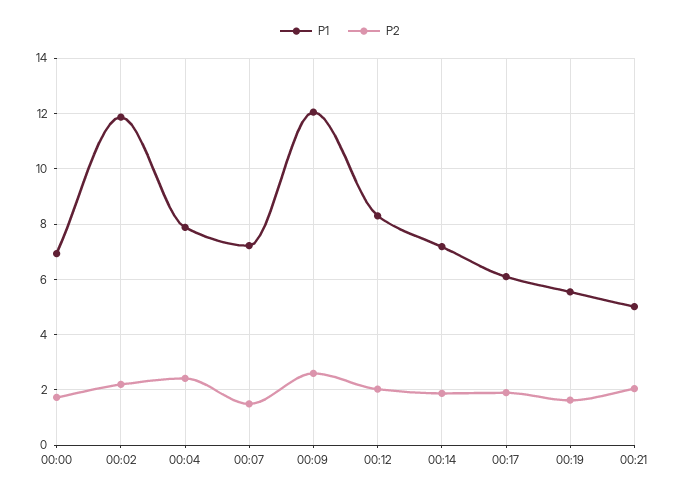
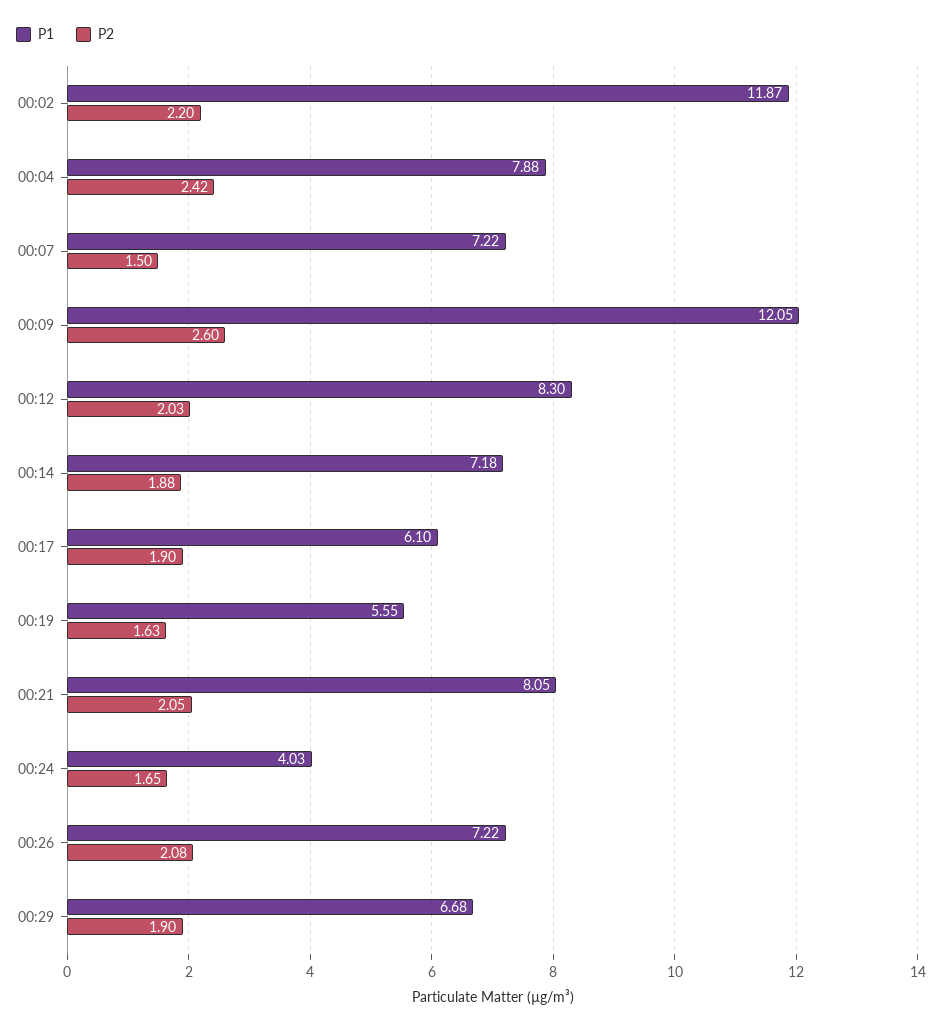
P1, 00:00: 7 -> none
P2, 00:00: 1.75 -> none
P1, 00:21: 5 -> 8.05
P1, 00:24: none -> 4.03
P2, 00:24: none -> 1.65
P1, 00:26: none -> 7.22
P2, 00:26: none -> 2.08
P1, 00:29: none -> 6.68
P2, 00:29: none -> 1.9

